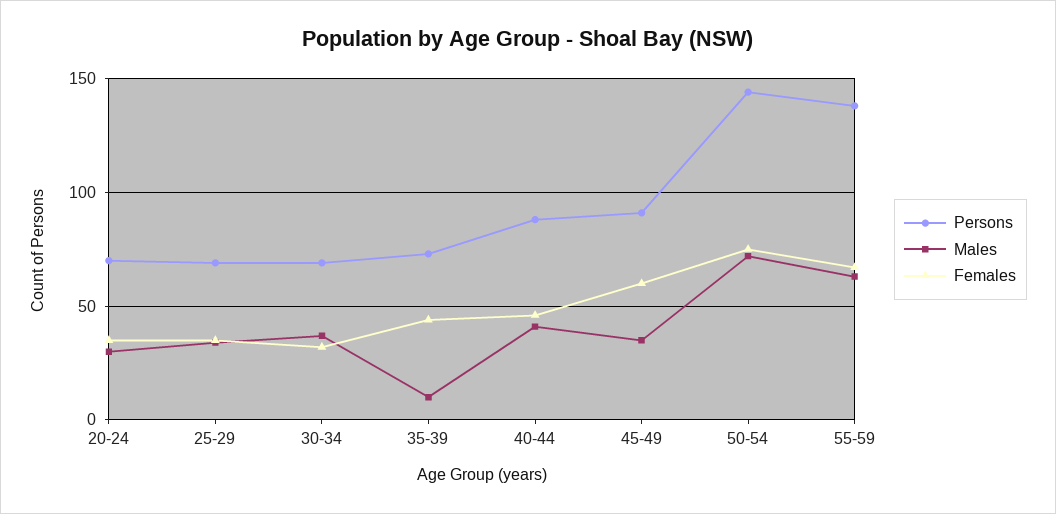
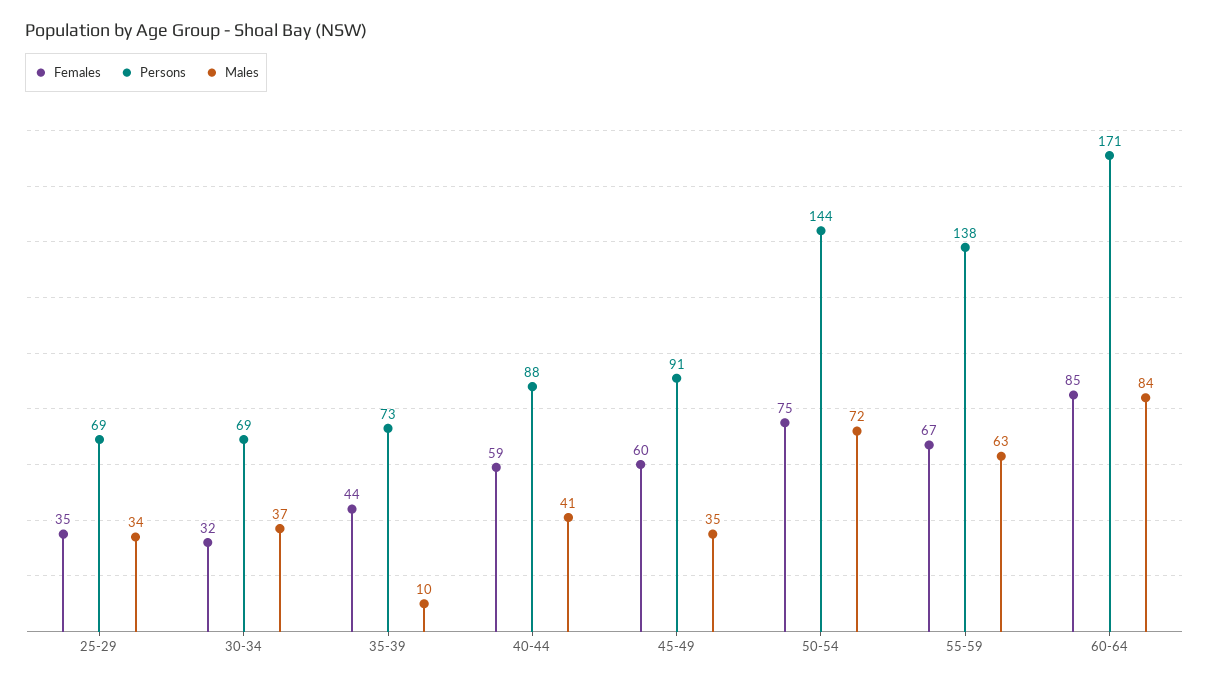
Persons, 20-24: 70 -> none
Males, 20-24: 30 -> none
Females, 20-24: 35 -> none
Females, 40-44: 45 -> 59
Females, 60-64: none -> 85
Persons, 60-64: none -> 171
Males, 60-64: none -> 84

